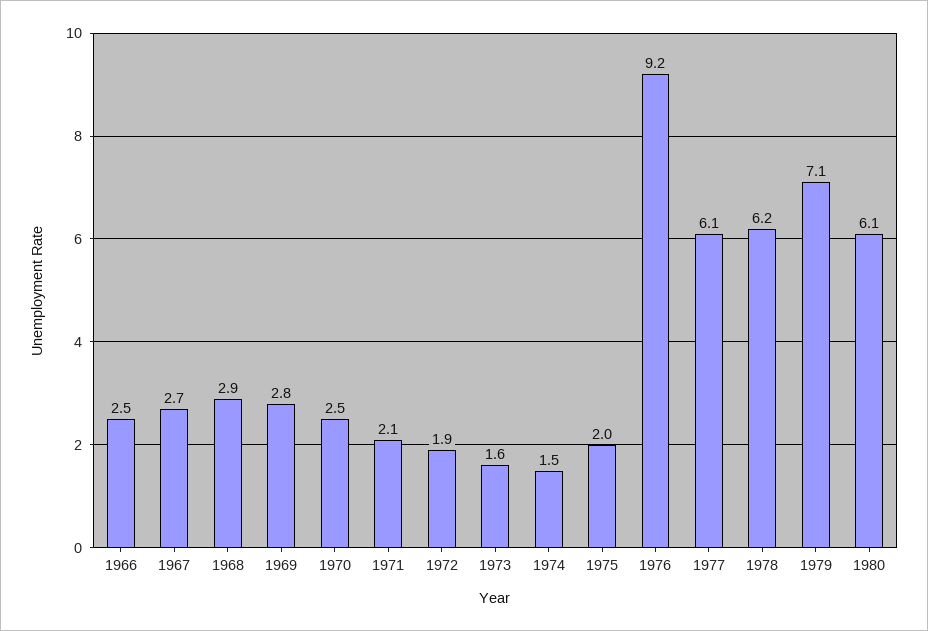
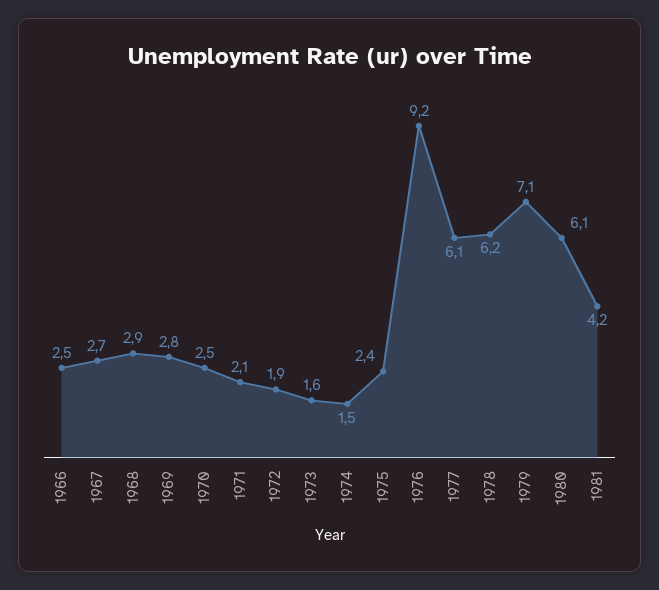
1975: 2 -> 2.4
1981: none -> 4.2

